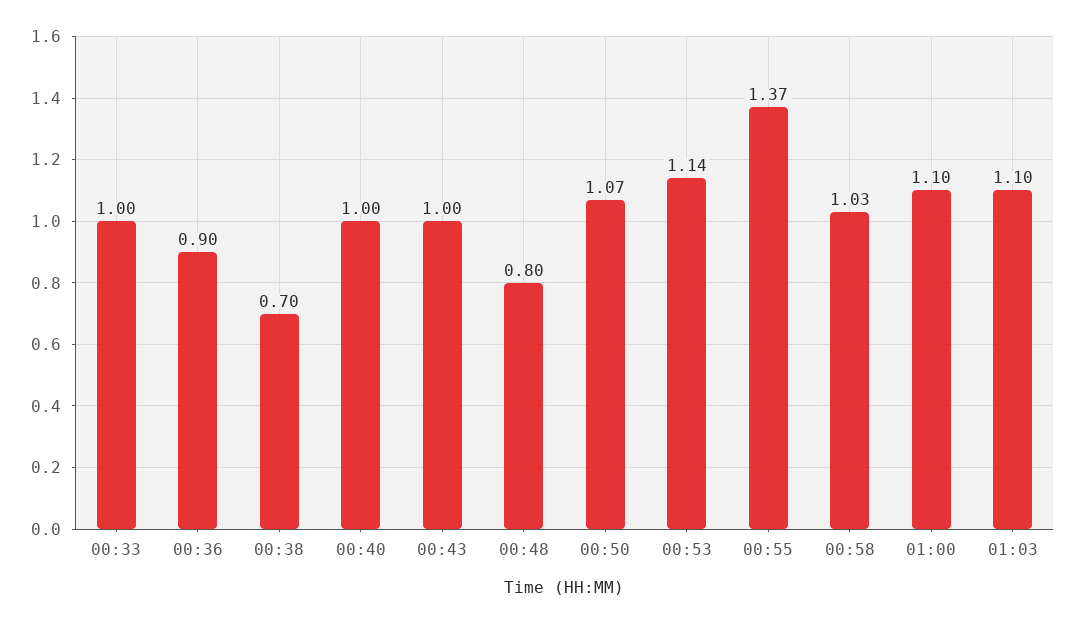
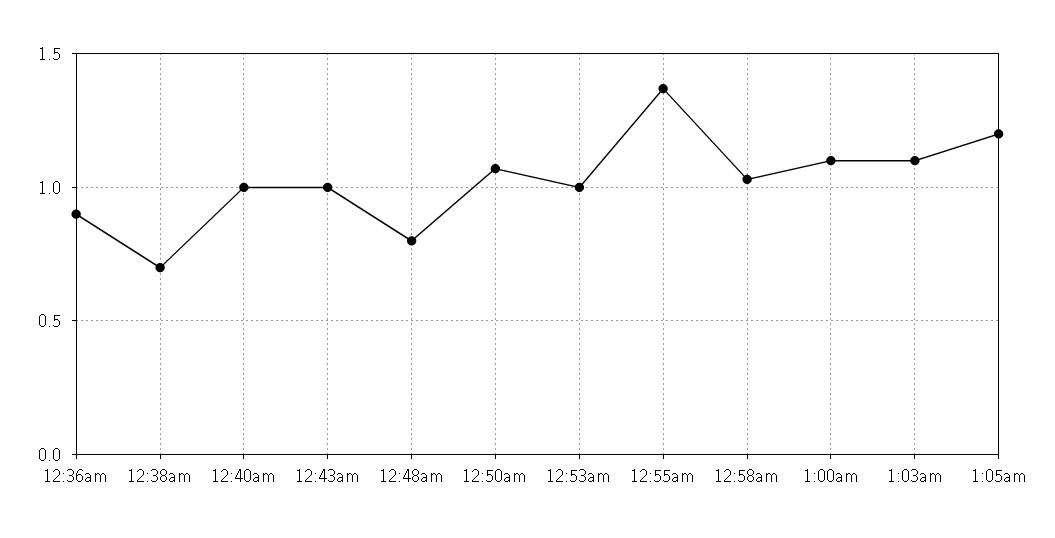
00:33: 1 -> none
00:53: 1.14 -> 1
1:05am: none -> 1.2

